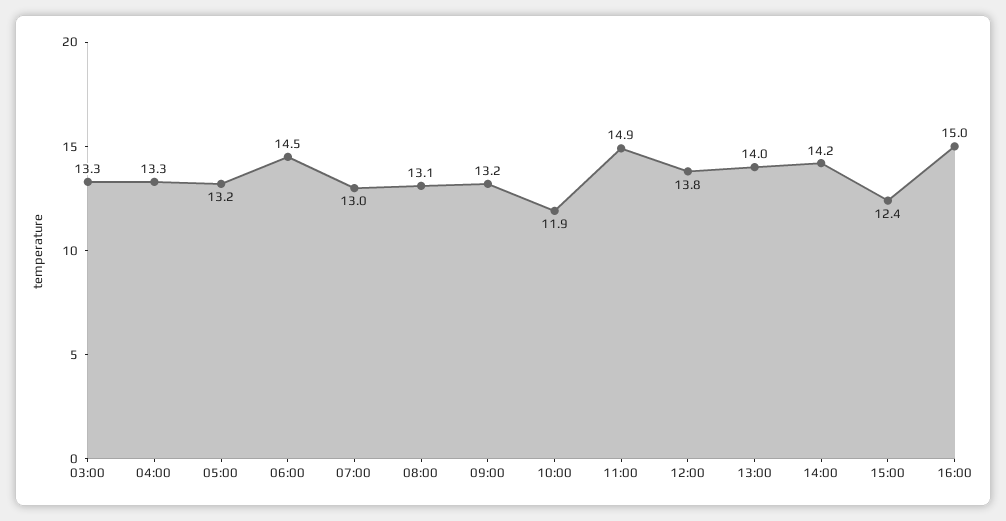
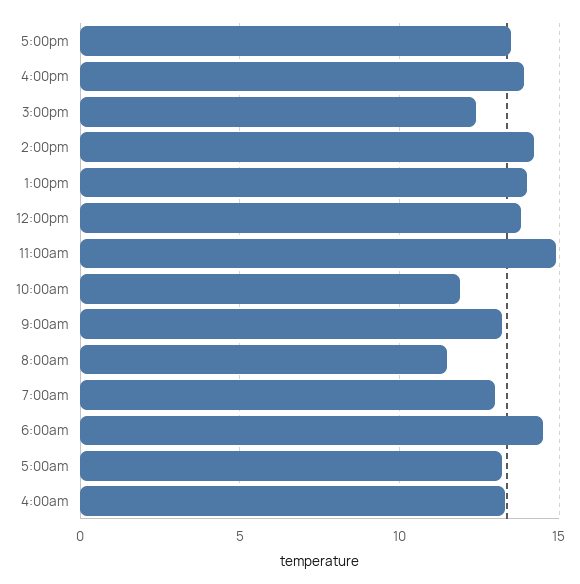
03:00: 13.3 -> none
08:00: 13.1 -> 11.5
16:00: 15 -> 14
5:00pm: none -> 13.5

